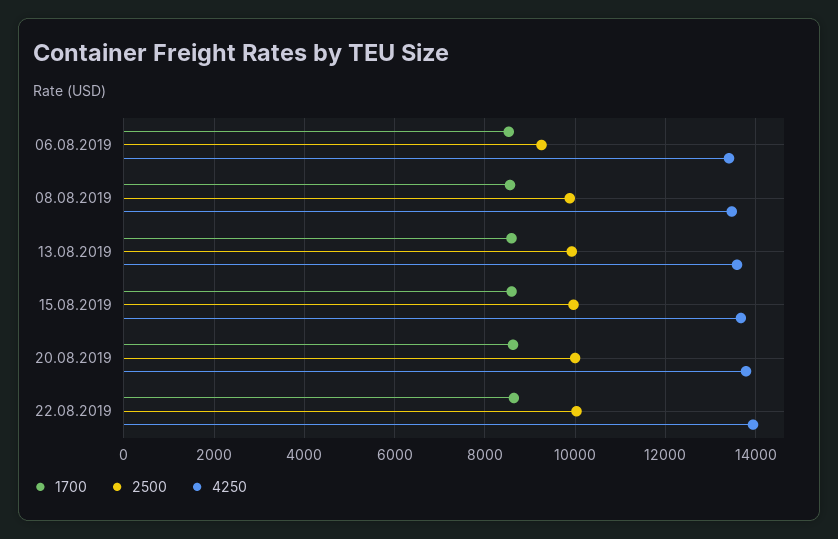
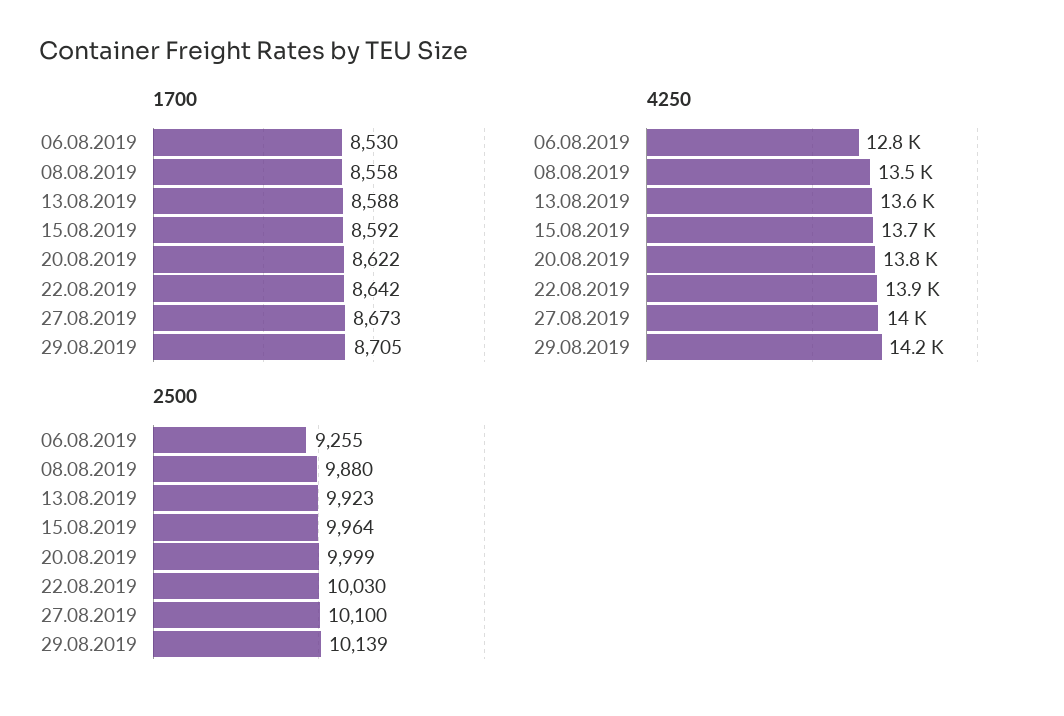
4250, 06.08.2019: 13400 -> 12800
1700, 27.08.2019: none -> 8673
1700, 29.08.2019: none -> 8705
4250, 27.08.2019: none -> 14000
4250, 29.08.2019: none -> 14200
2500, 27.08.2019: none -> 10100
2500, 29.08.2019: none -> 10139

